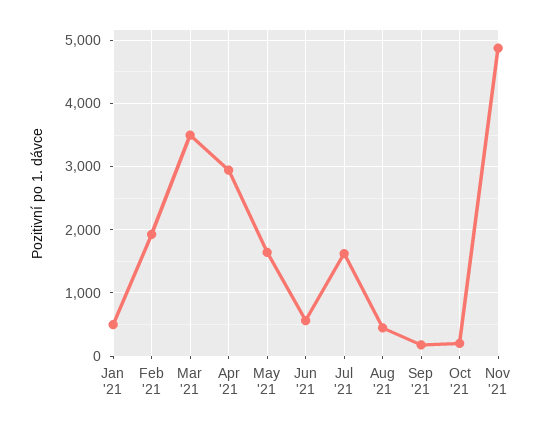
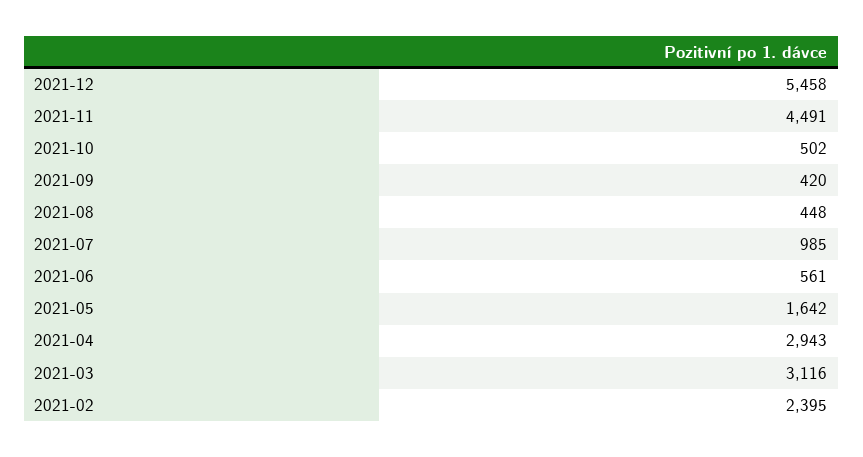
Jan '21: 500 -> none
Feb '21: 1900 -> 2395
Mar '21: 3500 -> 3116
Jul '21: 1600 -> 985
Sep '21: 200 -> 420
Oct '21: 200 -> 502
Nov '21: 4900 -> 4491
2021-12: none -> 5458

